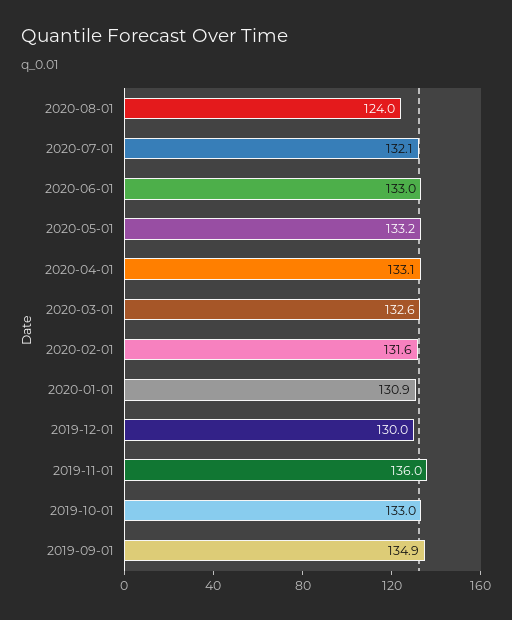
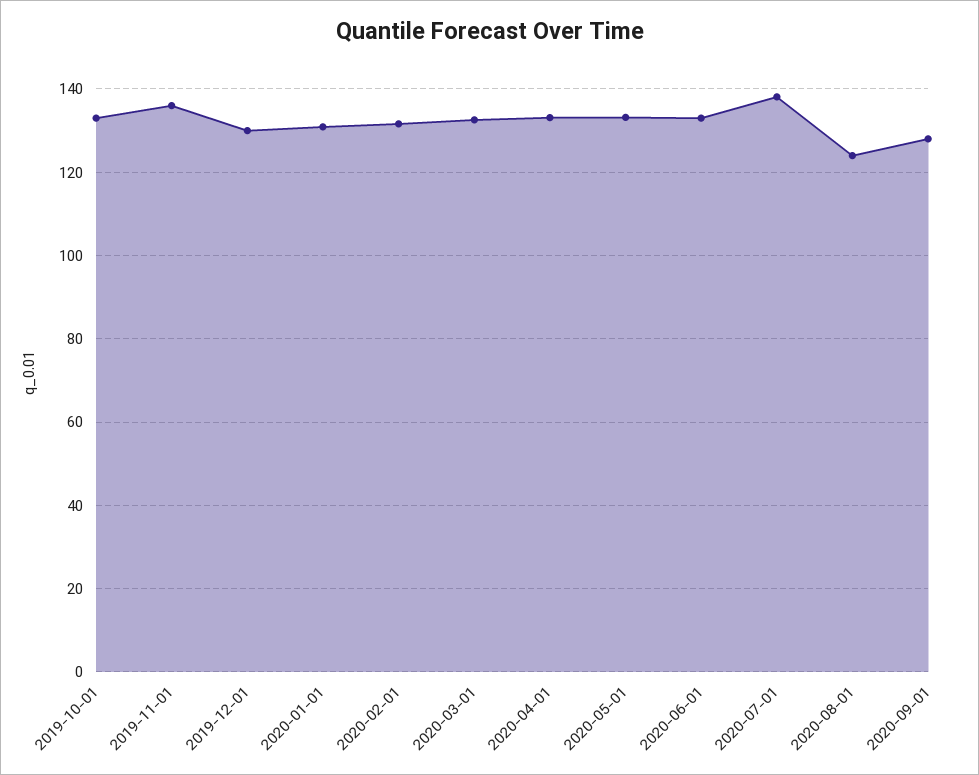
2020-07-01: 132.1 -> 138
2019-09-01: 134.9 -> none
2020-09-01: none -> 128

